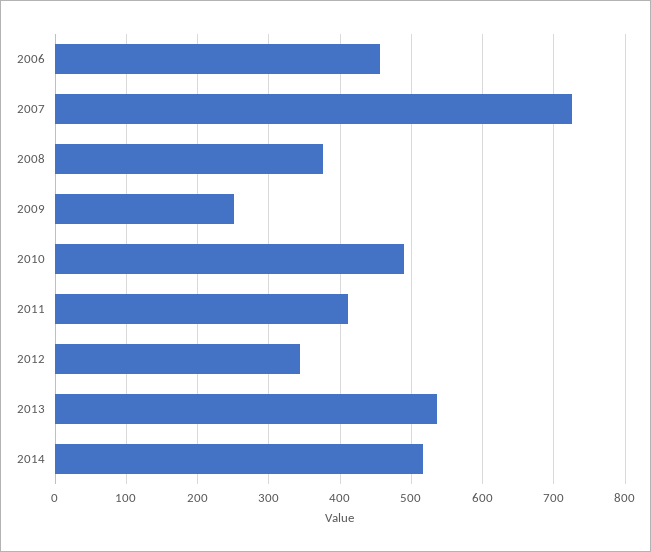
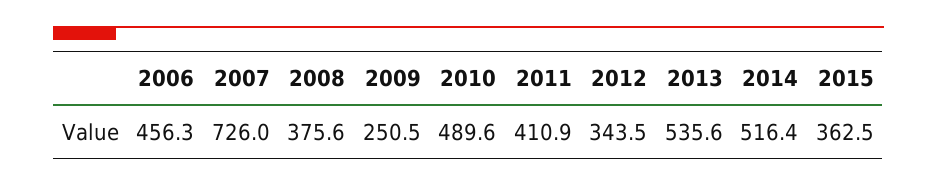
2015: none -> 362.5

